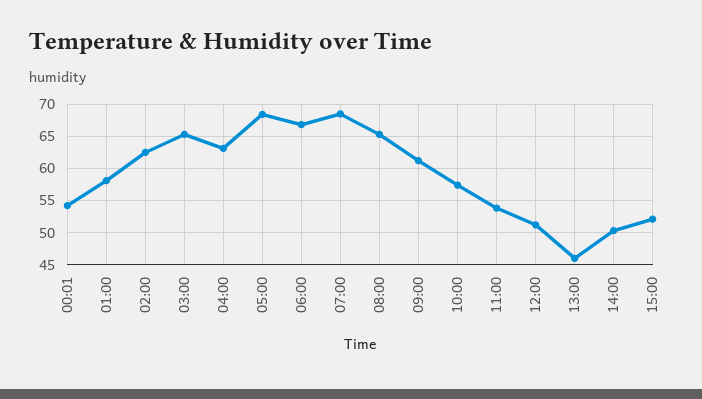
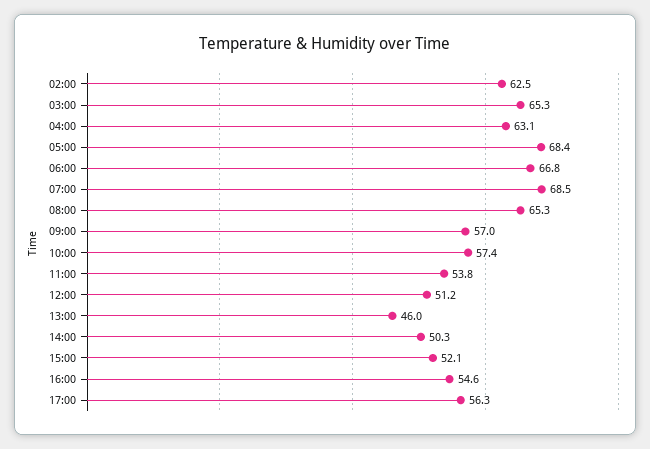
00:01: 54 -> none
01:00: 58 -> none
09:00: 61 -> 57
16:00: none -> 54.6
17:00: none -> 56.3

